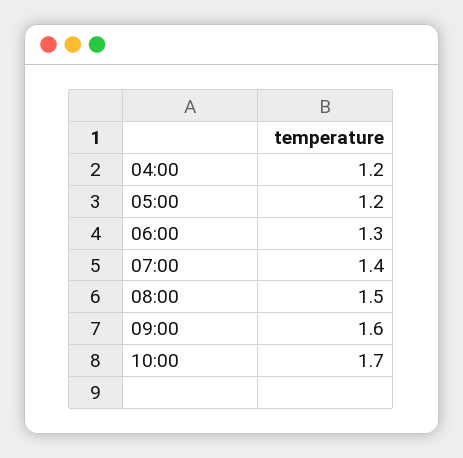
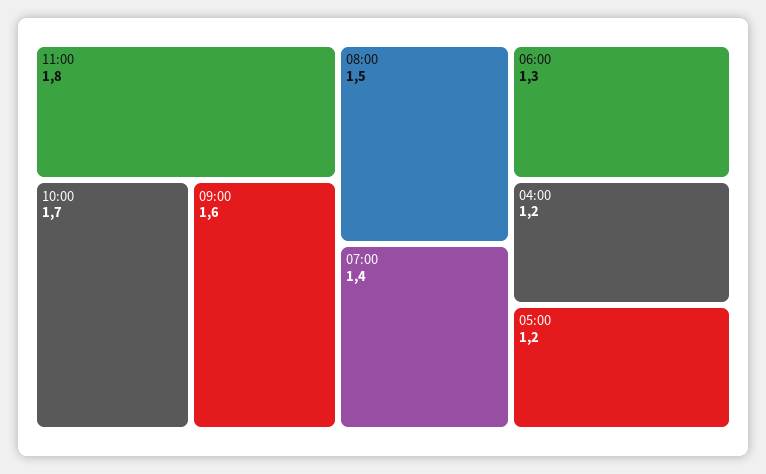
11:00: none -> 1.8

